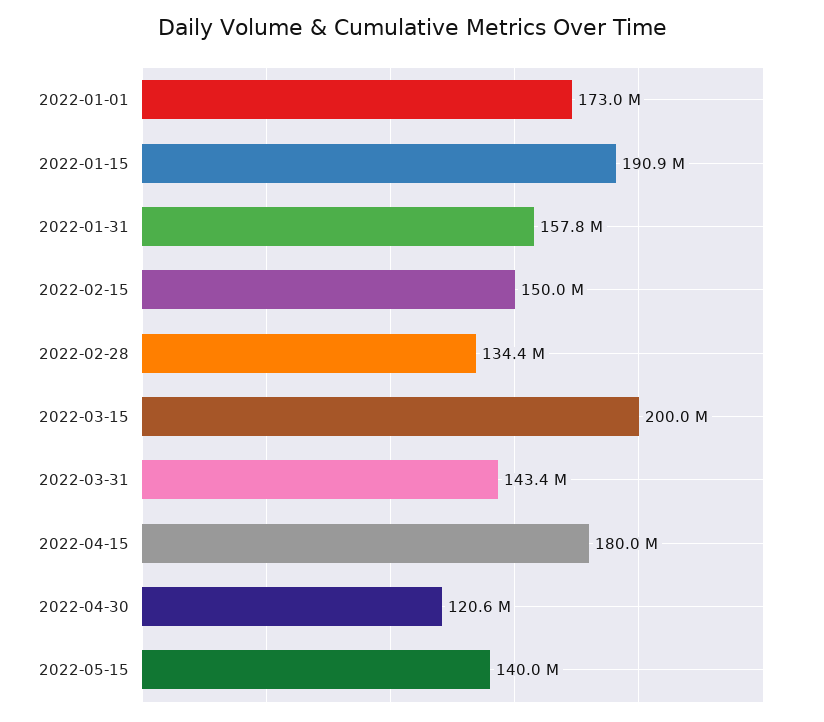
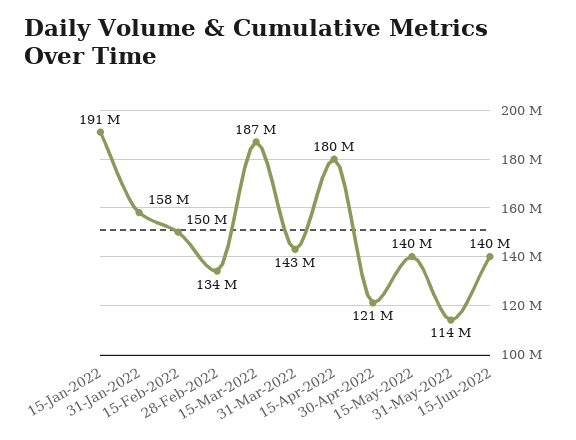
2022-01-01: 173000000 -> none
2022-03-15: 200000000 -> 187000000
31-May-2022: none -> 114000000
15-Jun-2022: none -> 140000000

